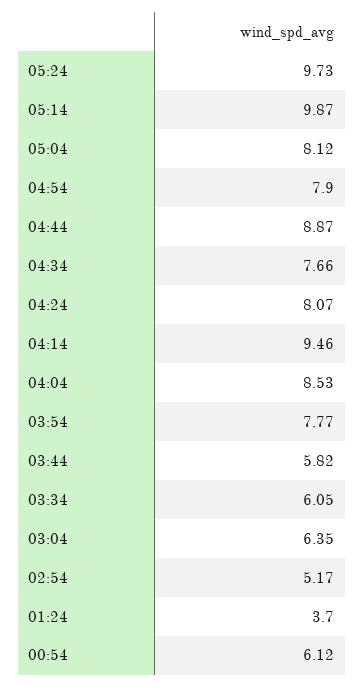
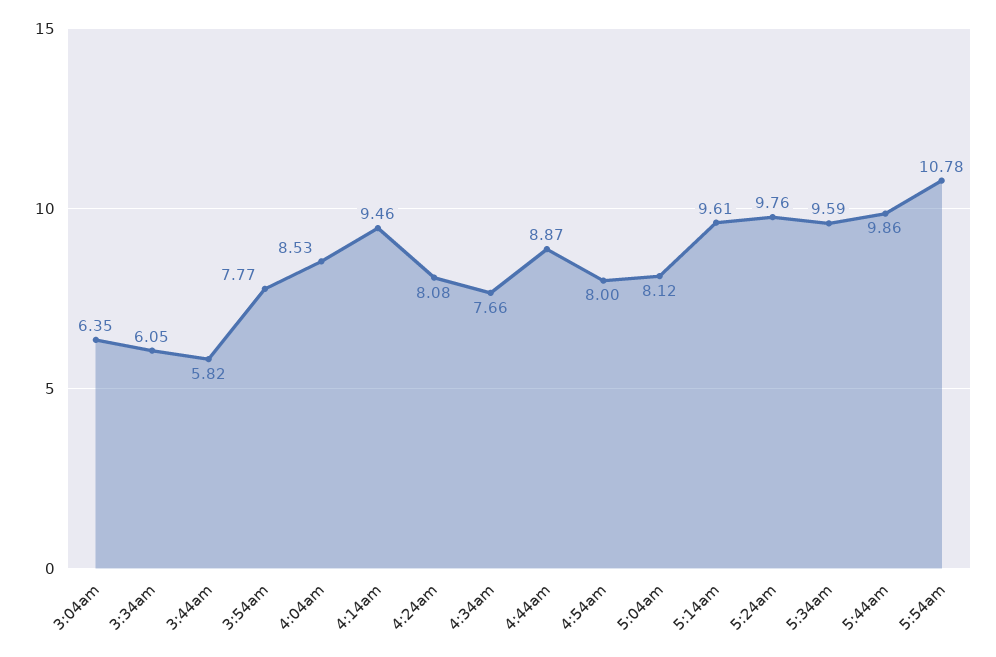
05:24: 9.73 -> 9.76
05:14: 9.87 -> 9.61
04:54: 7.9 -> 8
04:24: 8.07 -> 8.08
02:54: 5.17 -> none
01:24: 3.7 -> none
00:54: 6.12 -> none
5:34am: none -> 9.59
5:44am: none -> 9.86
5:54am: none -> 10.78

